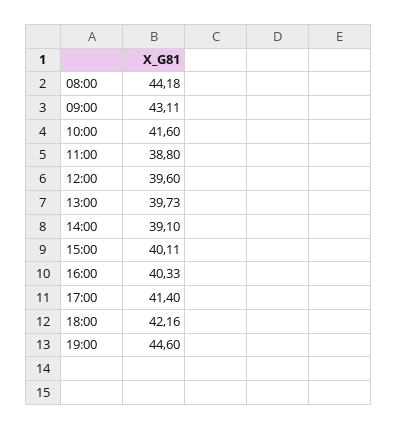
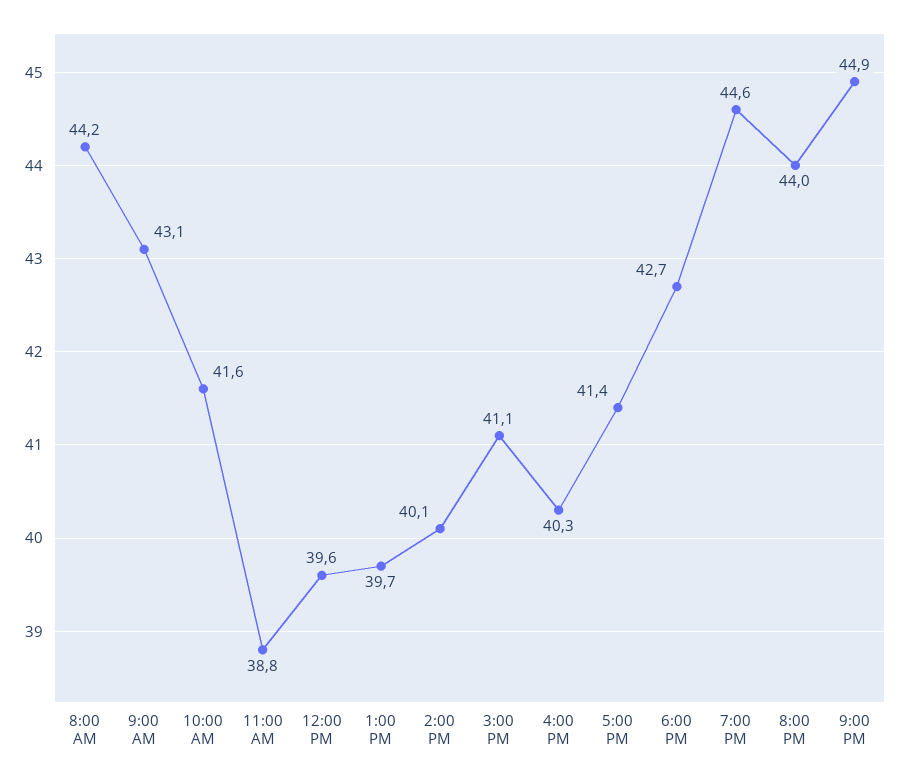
14:00: 39.1 -> 40.1
15:00: 40.11 -> 41.1
18:00: 42.16 -> 42.7
8:00 PM: none -> 44
9:00 PM: none -> 44.9

